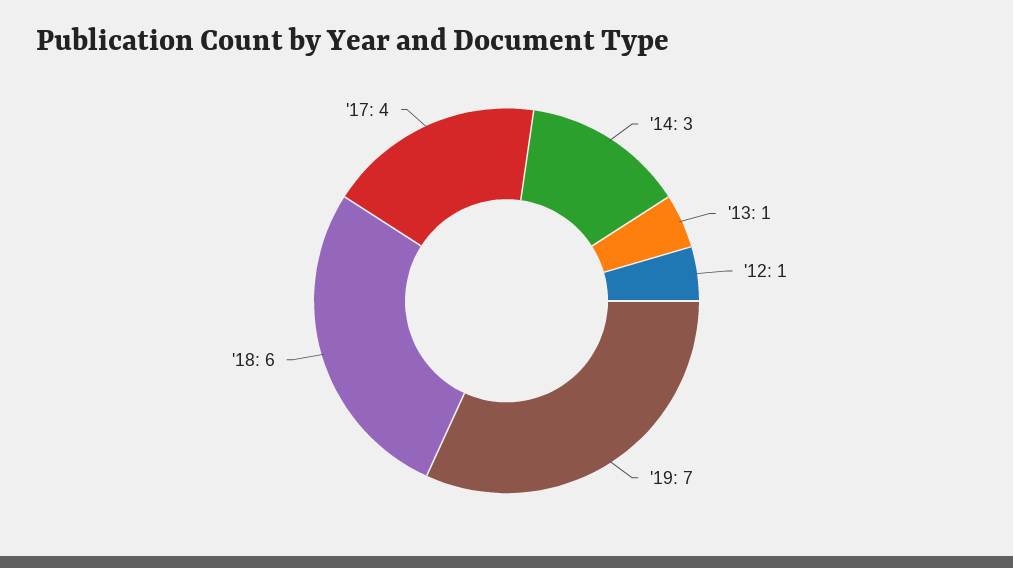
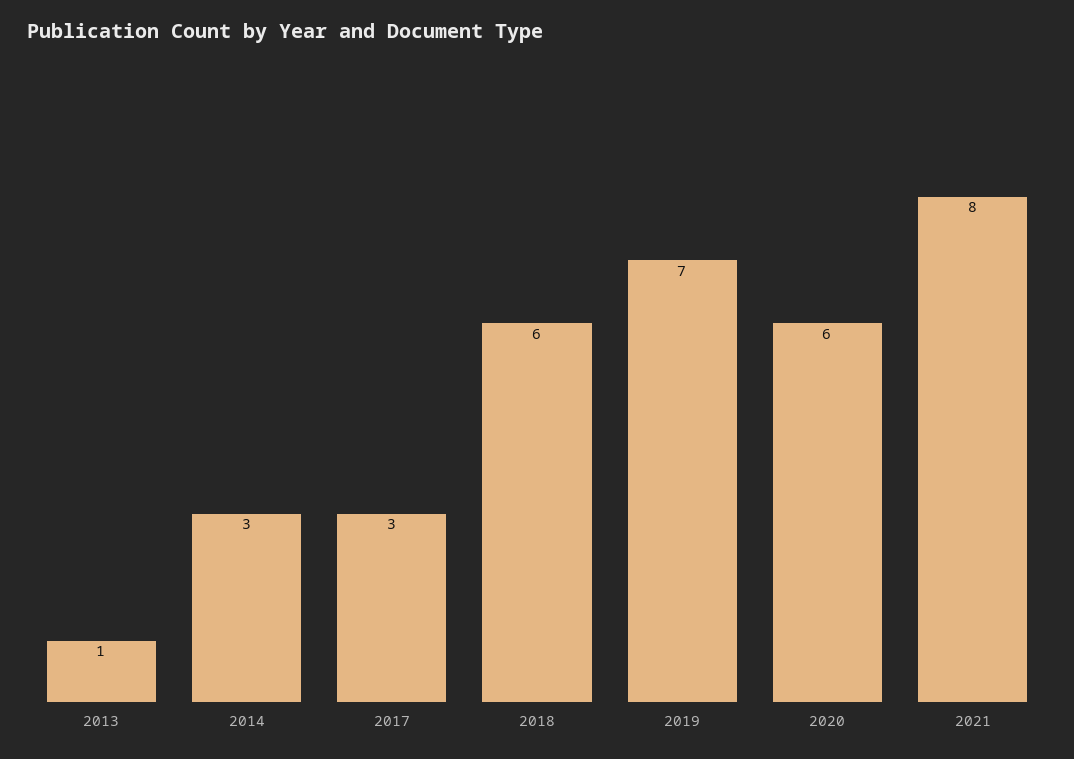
'12: 1 -> none
'17: 4 -> 3
2020: none -> 6
2021: none -> 8

